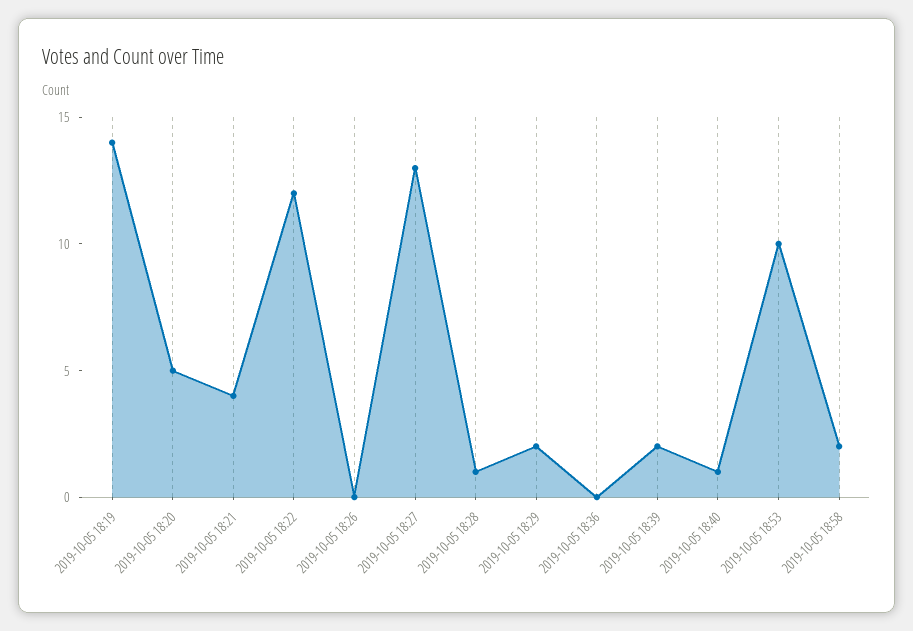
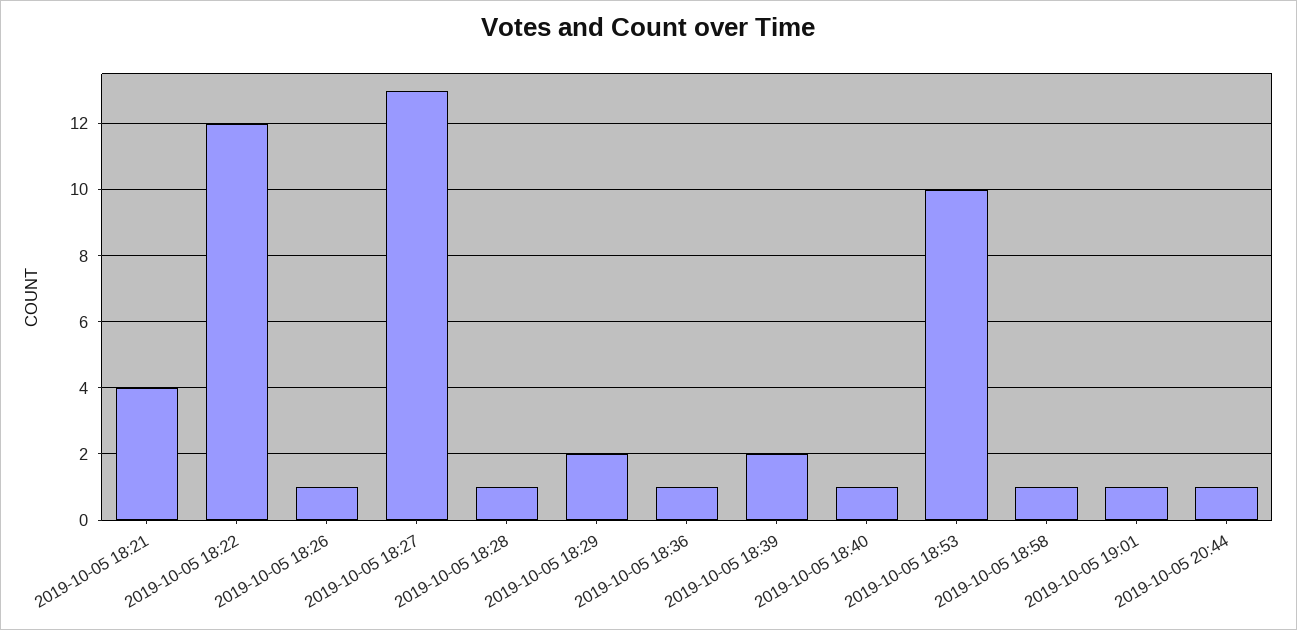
2019-10-05 18:19: 14 -> none
2019-10-05 18:20: 5 -> none
2019-10-05 18:26: 0 -> 1
2019-10-05 18:36: 0 -> 1
2019-10-05 18:58: 2 -> 1
2019-10-05 19:01: none -> 1
2019-10-05 20:44: none -> 1

